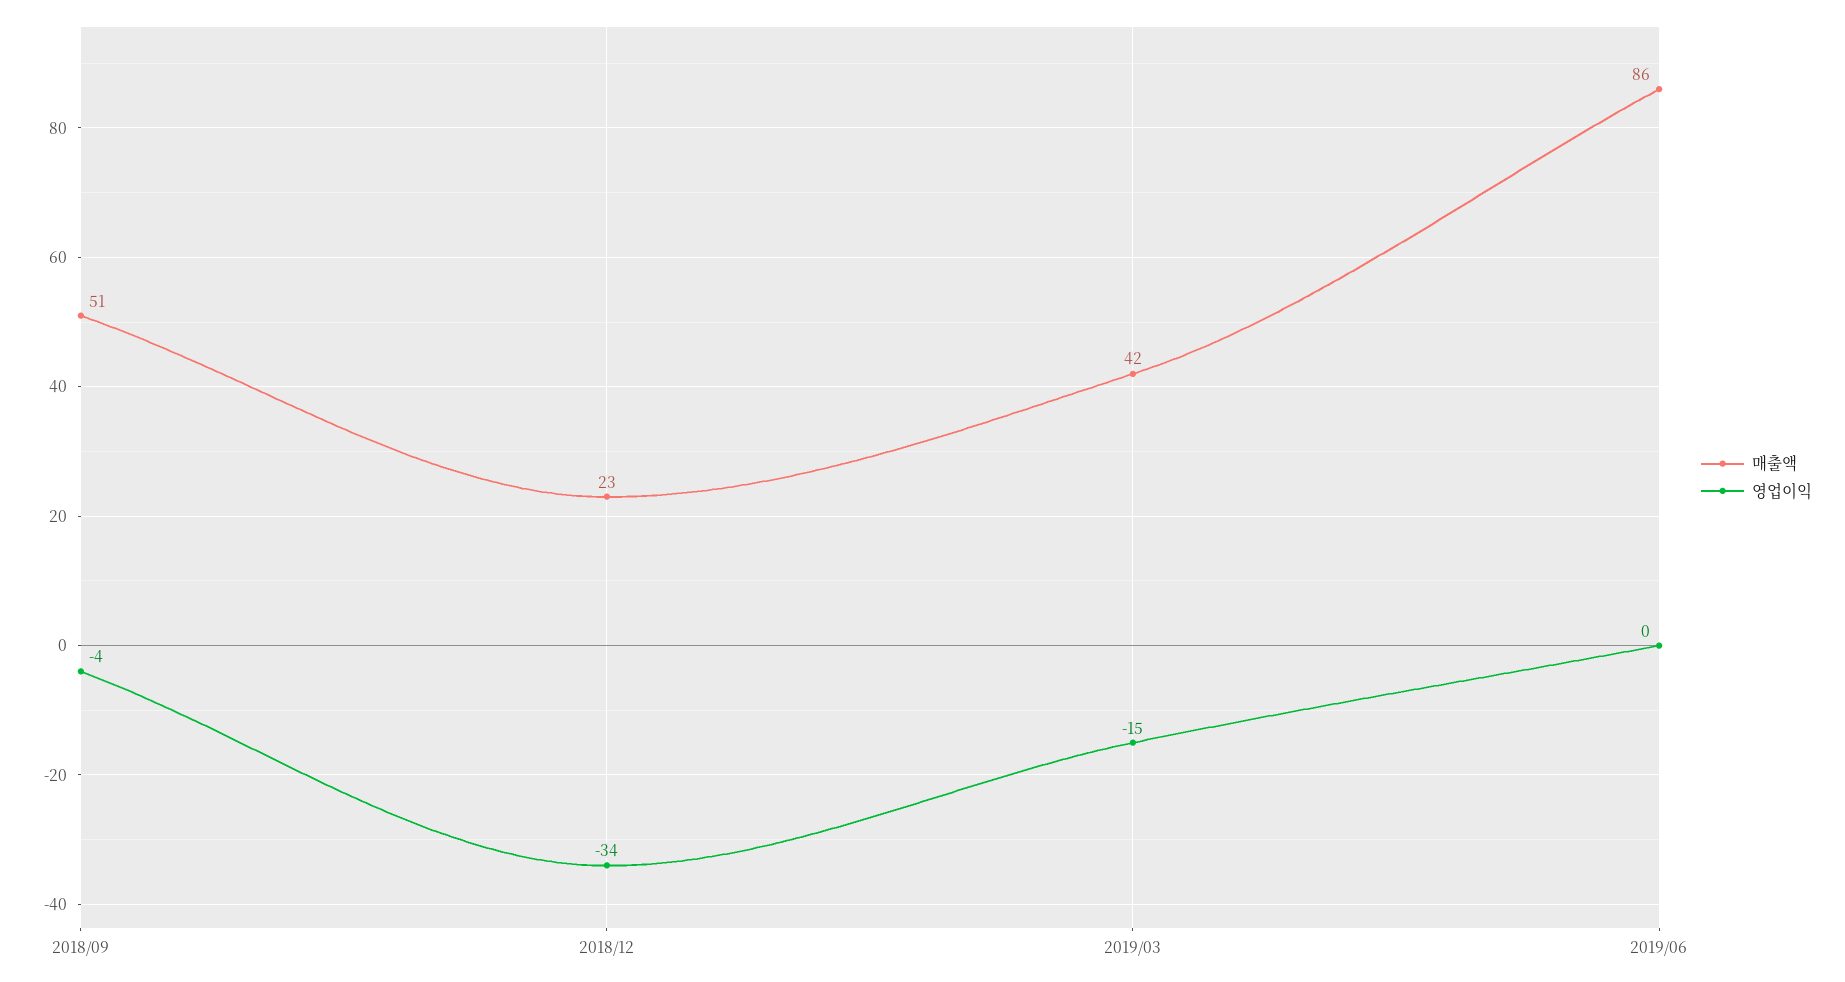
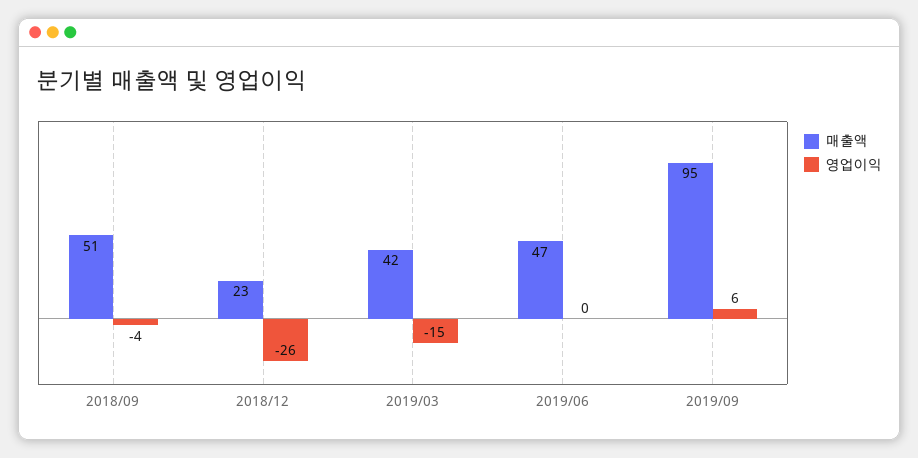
영업이익, 2018/12: -34 -> -26
매출액, 2019/06: 86 -> 47
매출액, 2019/09: none -> 95
영업이익, 2019/09: none -> 6

